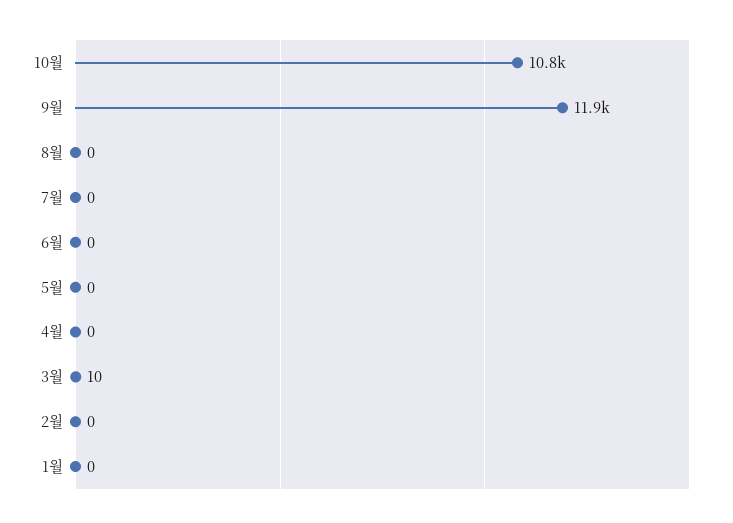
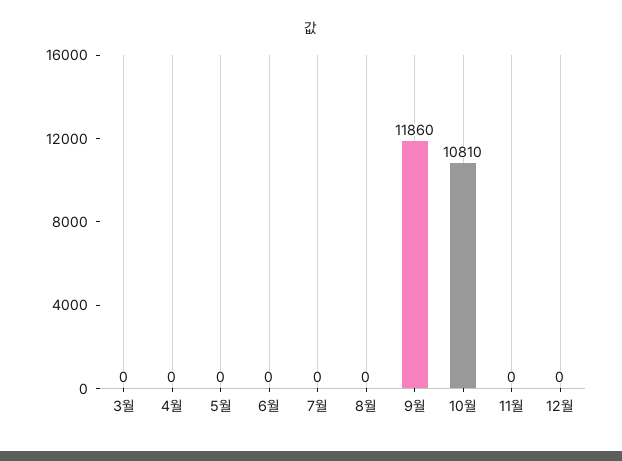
3월: 10 -> 0
2월: 0 -> none
1월: 0 -> none
11월: none -> 0
12월: none -> 0

